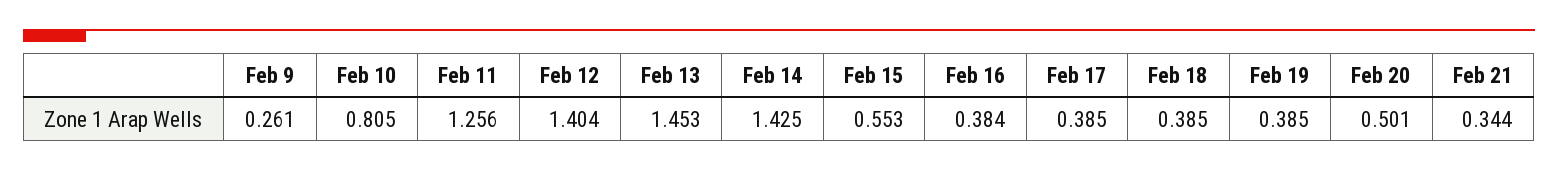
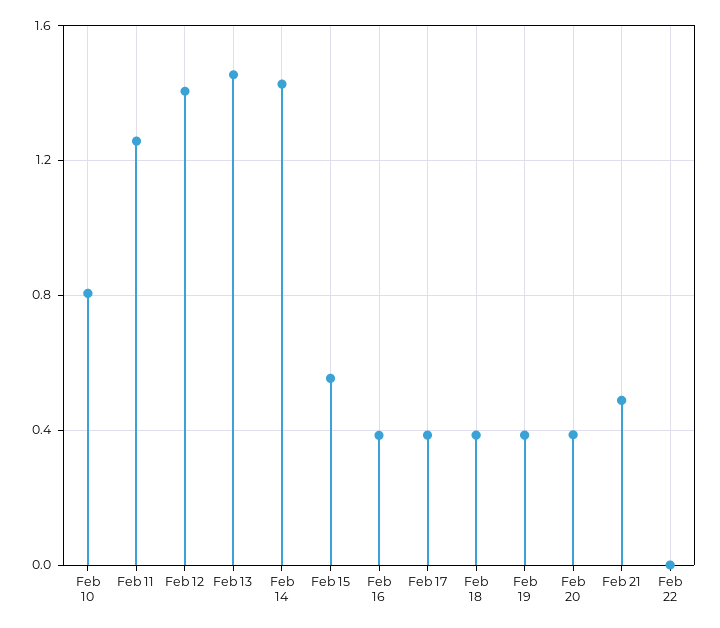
Feb 9: 0.261 -> none
Feb 20: 0.501 -> 0.4
Feb 21: 0.344 -> 0.5
Feb 22: none -> 0

